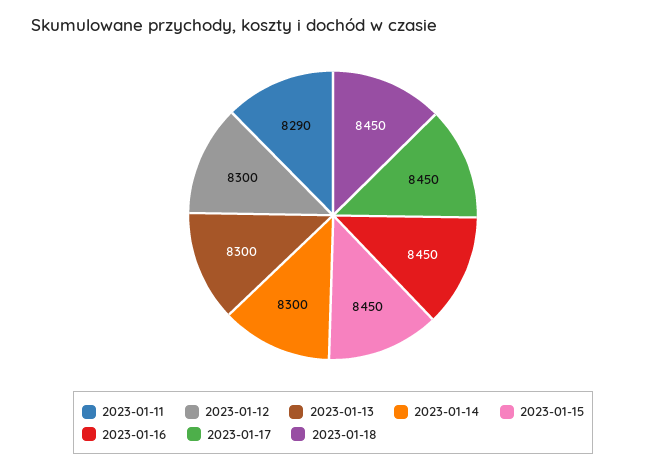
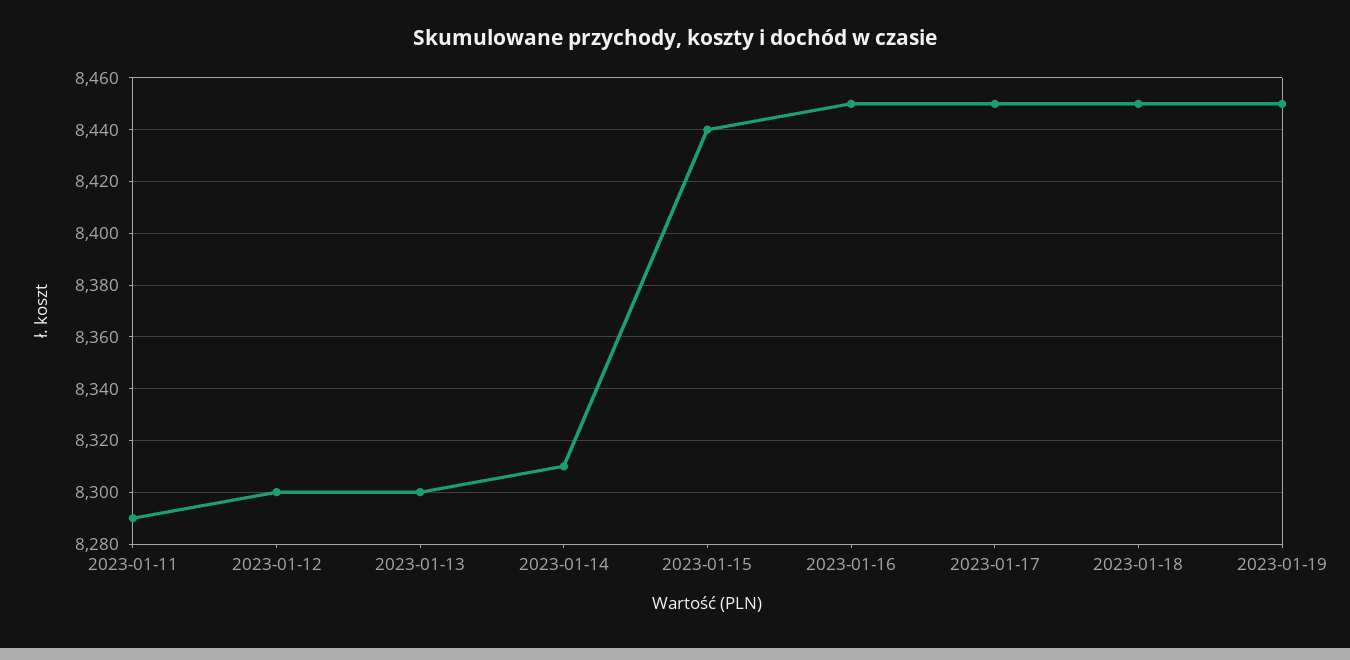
2023-01-14: 8300 -> 8310
2023-01-15: 8450 -> 8440
2023-01-19: none -> 8450

